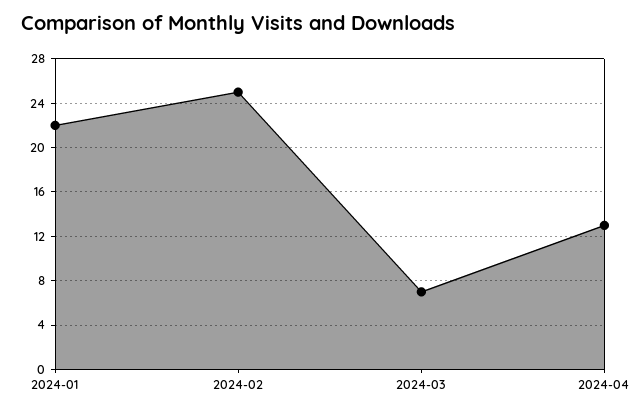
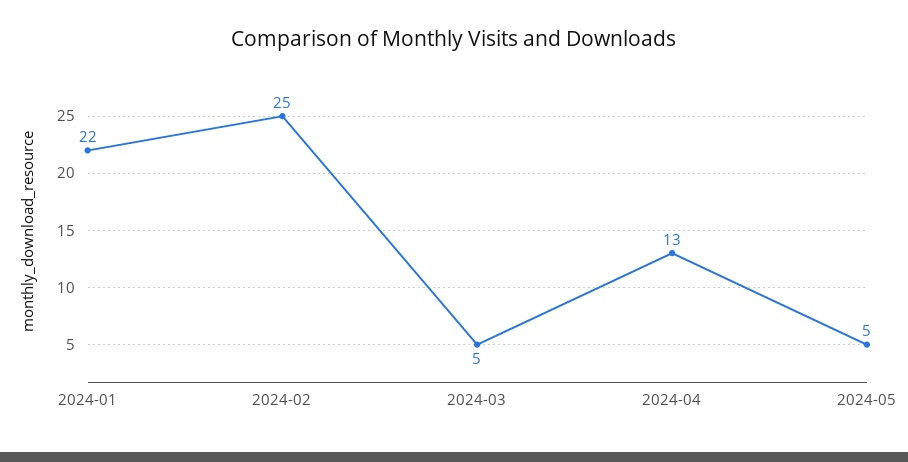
2024-03: 7 -> 5
2024-05: none -> 5

